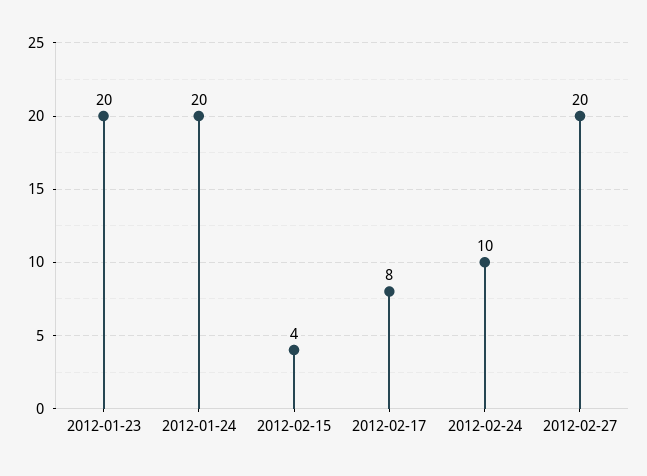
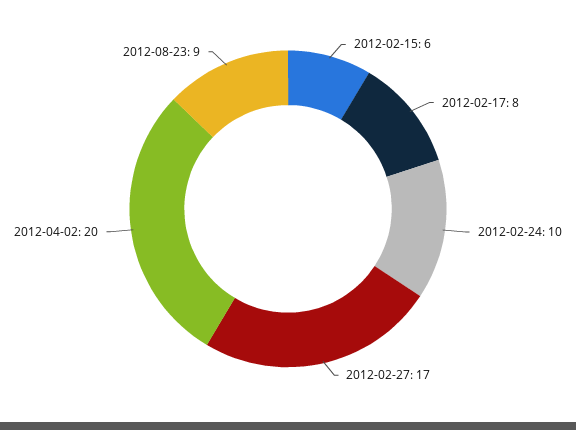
2012-01-23: 20 -> none
2012-01-24: 20 -> none
2012-02-15: 4 -> 6
2012-02-27: 20 -> 17
2012-04-02: none -> 20
2012-08-23: none -> 9

